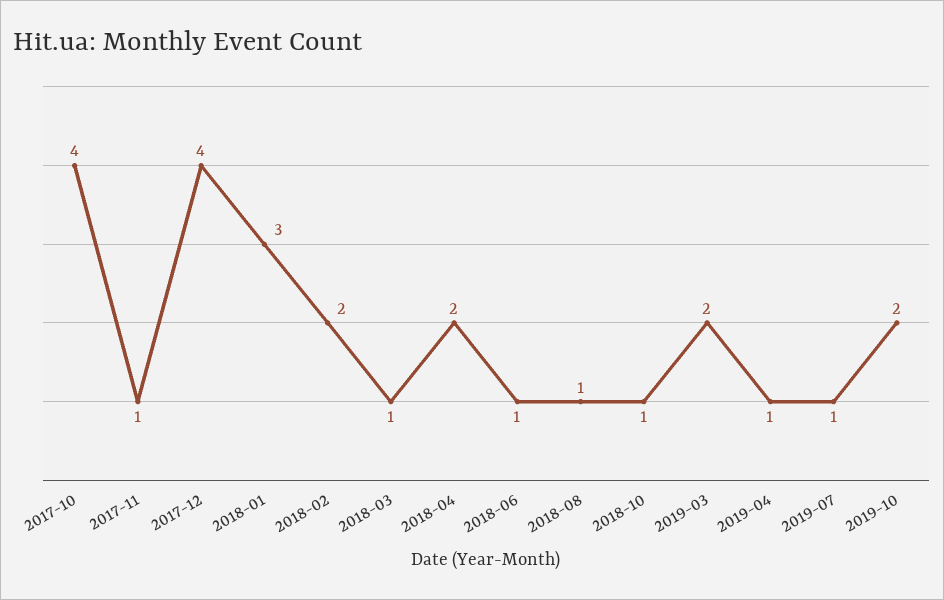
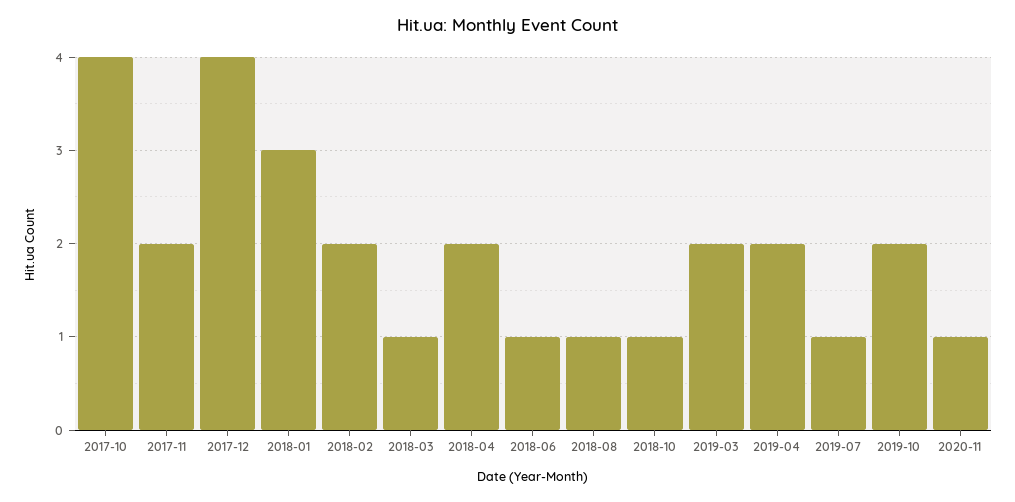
2017-11: 1 -> 2
2019-04: 1 -> 2
2020-11: none -> 1

